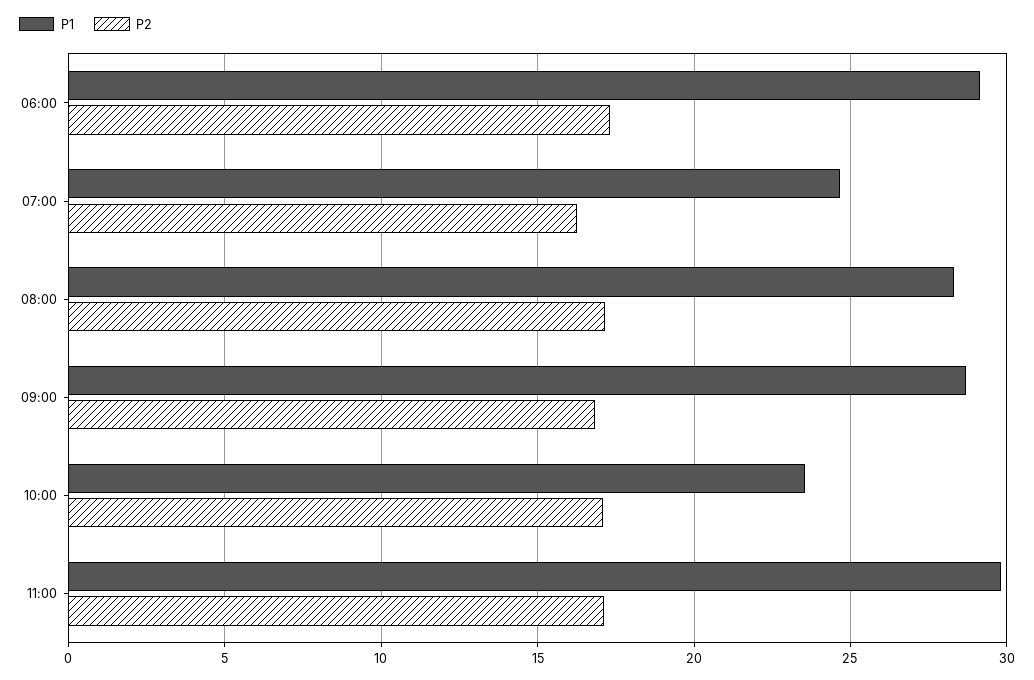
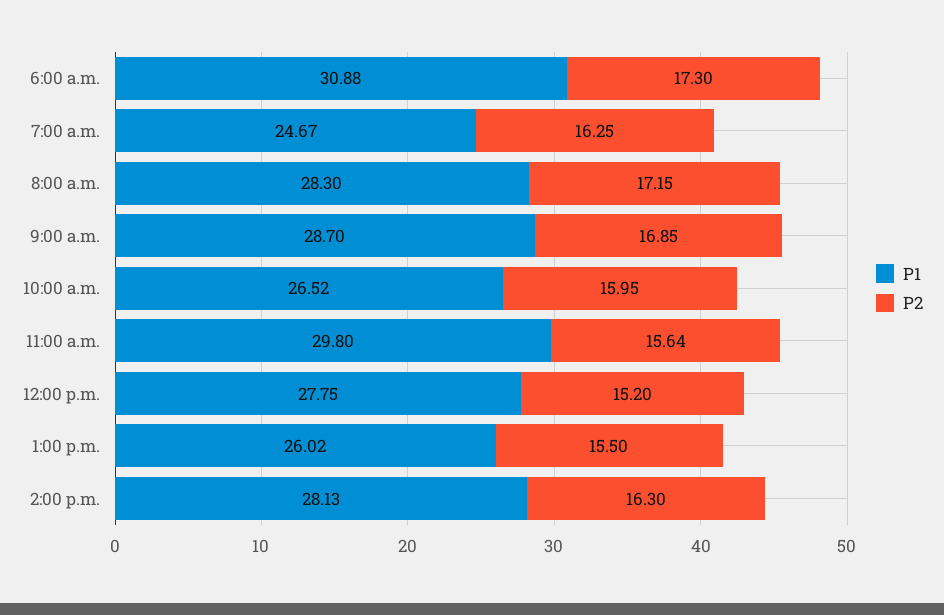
P1, 06:00: 29 -> 30.88
P1, 10:00: 23.5 -> 26.52
P2, 10:00: 17 -> 15.95
P2, 11:00: 17 -> 15.64
P1, 12:00 p.m.: none -> 27.75
P2, 12:00 p.m.: none -> 15.2
P1, 1:00 p.m.: none -> 26.02
P2, 1:00 p.m.: none -> 15.5
P1, 2:00 p.m.: none -> 28.13
P2, 2:00 p.m.: none -> 16.3

